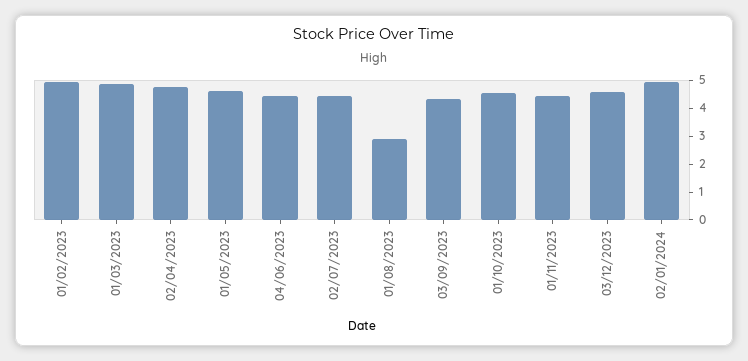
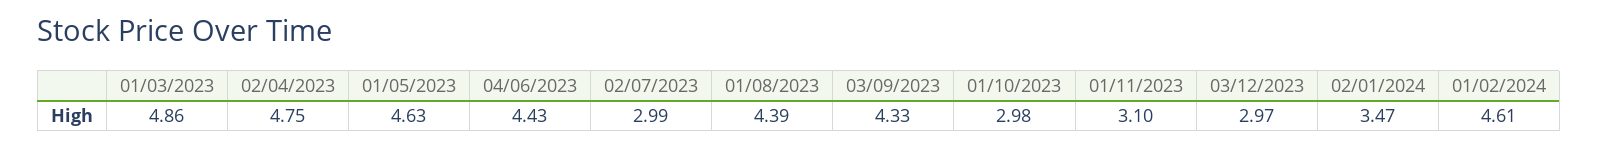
01/02/2023: 5 -> none
02/07/2023: 4.5 -> 2.99
01/08/2023: 3 -> 4.39
01/10/2023: 4.5 -> 2.98
01/11/2023: 4.5 -> 3.1
03/12/2023: 4.5 -> 2.97
02/01/2024: 5 -> 3.47
01/02/2024: none -> 4.61

